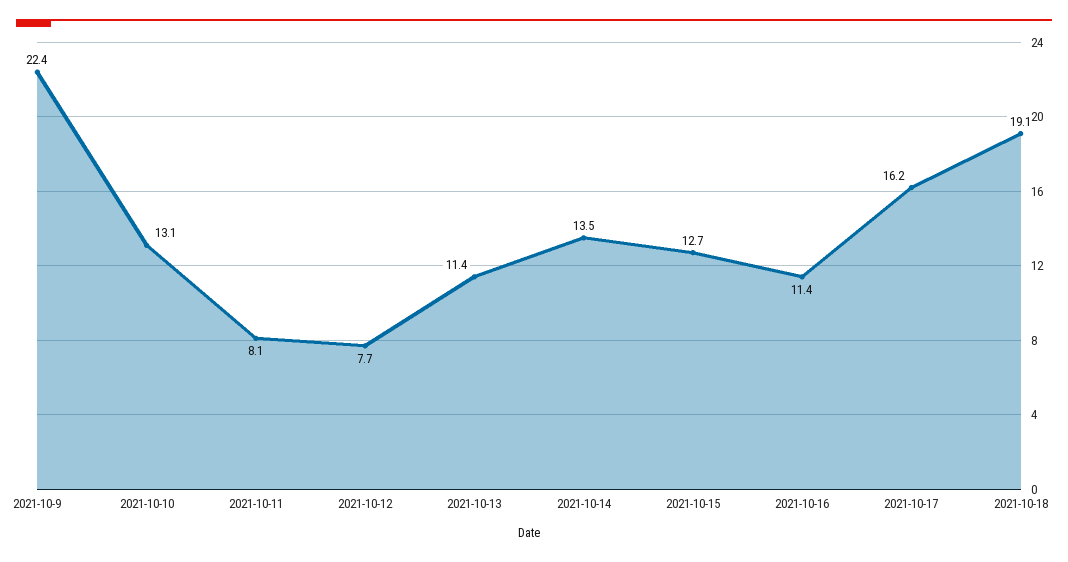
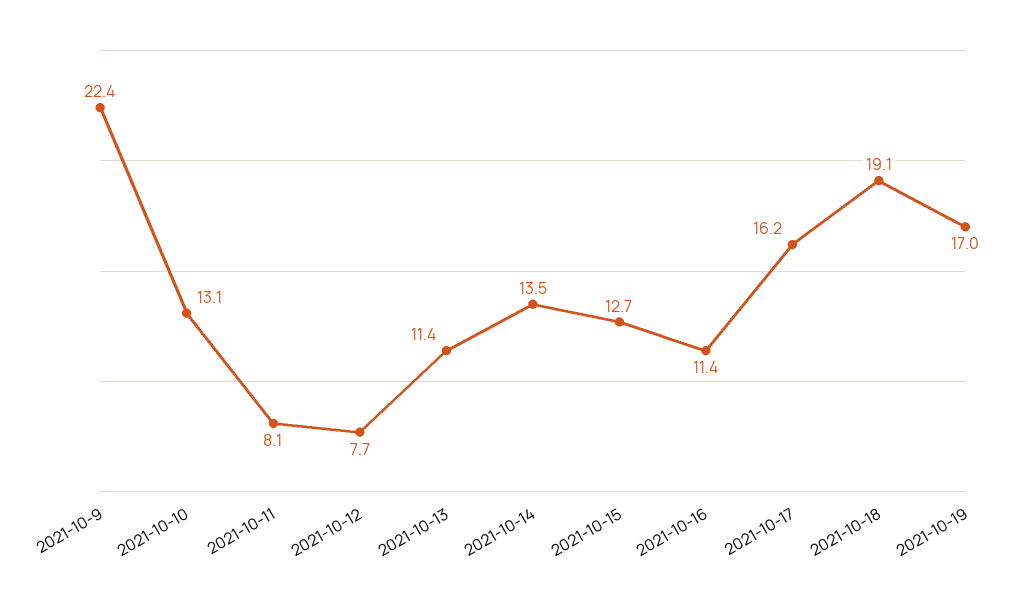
2021-10-19: none -> 17

